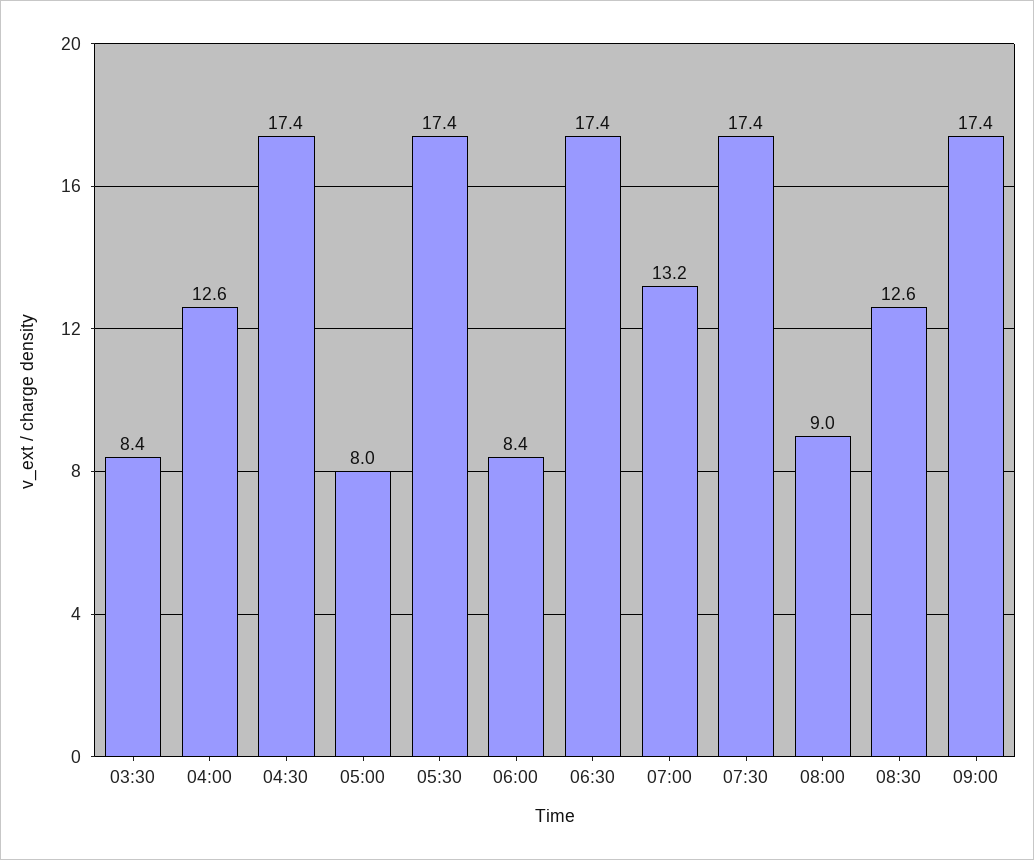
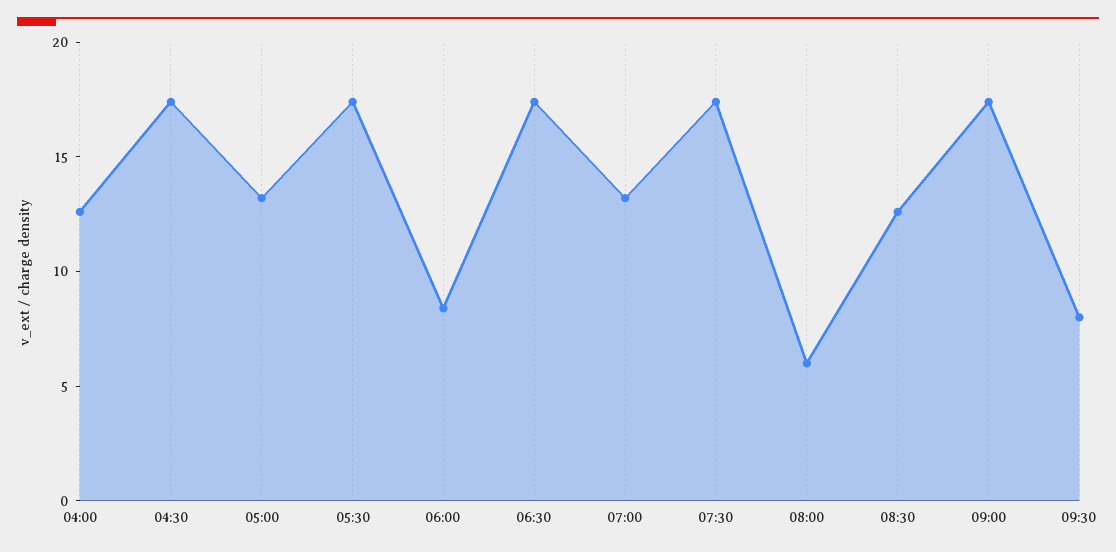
03:30: 8.4 -> none
05:00: 8 -> 13
08:00: 9 -> 6
09:30: none -> 8

